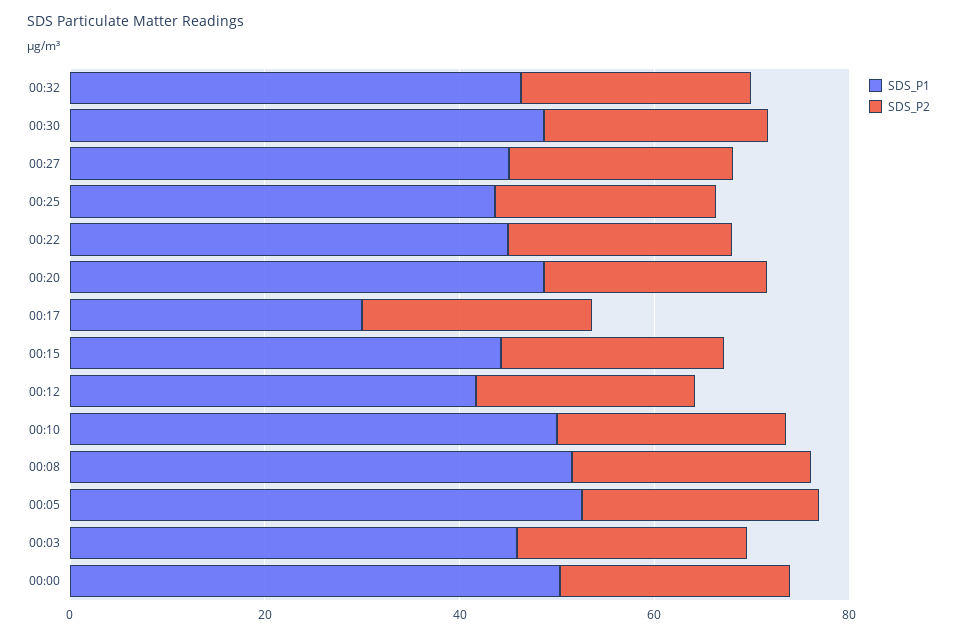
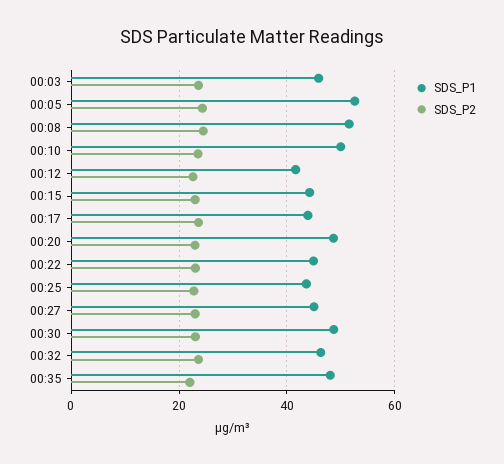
SDS_P1, 00:17: 30 -> 44
SDS_P1, 00:00: 50 -> none
SDS_P2, 00:00: 25 -> none
SDS_P1, 00:35: none -> 48
SDS_P2, 00:35: none -> 22

